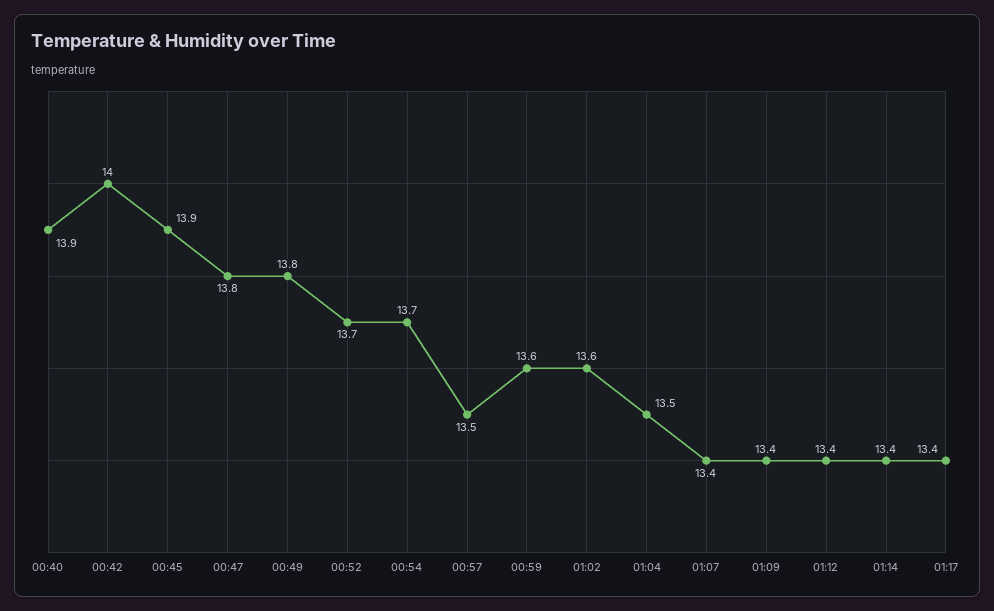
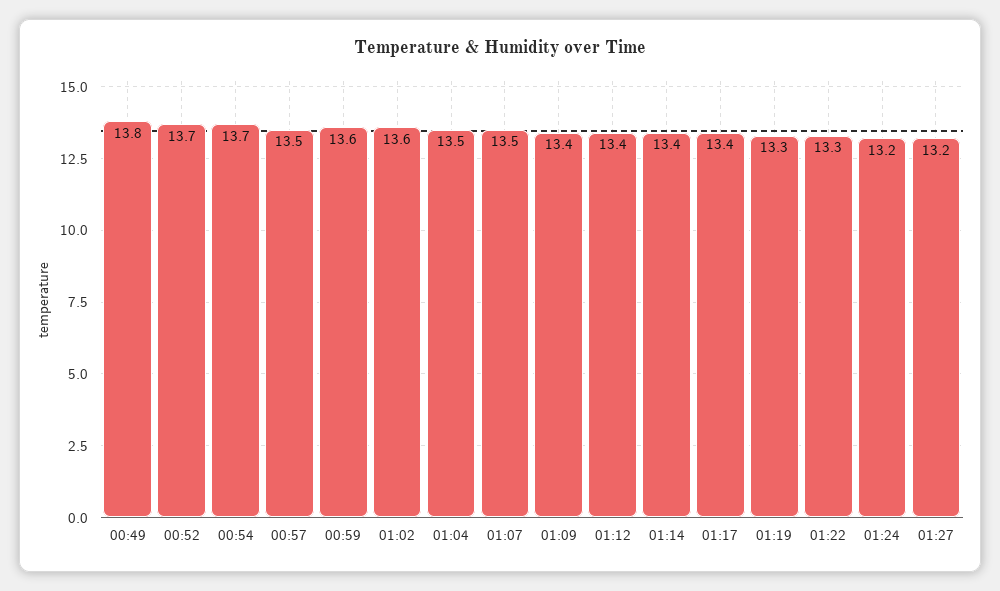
00:40: 13.9 -> none
00:42: 14 -> none
00:45: 13.9 -> none
00:47: 13.8 -> none
01:07: 13.4 -> 13.5
01:19: none -> 13.3
01:22: none -> 13.3
01:24: none -> 13.2
01:27: none -> 13.2

